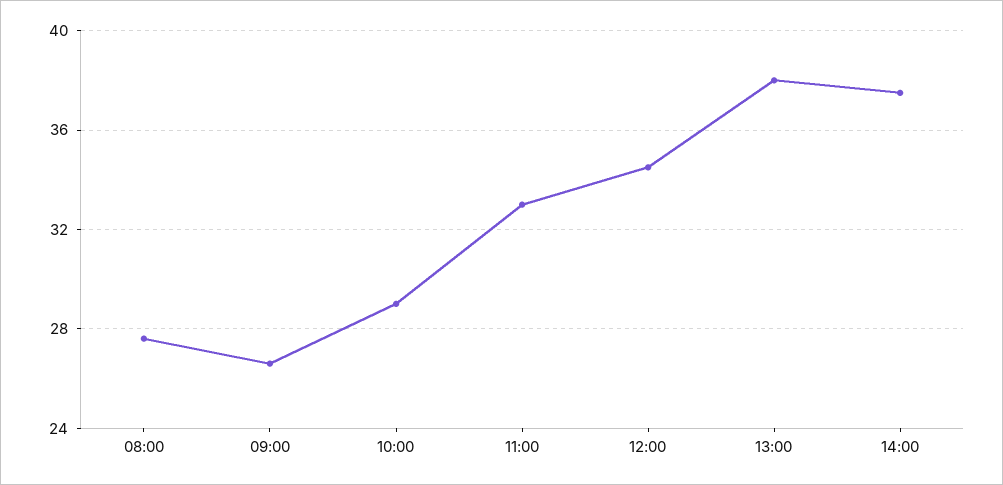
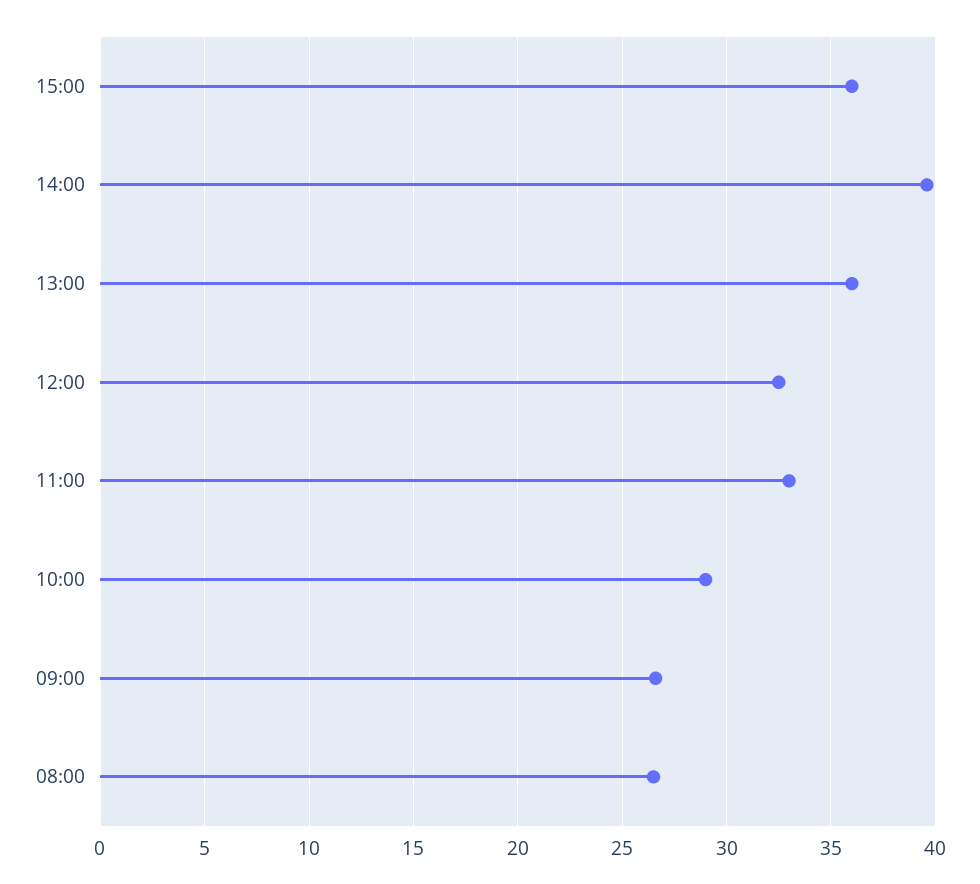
08:00: 27.5 -> 26.5
12:00: 34.5 -> 32.5
13:00: 38 -> 36
14:00: 37.5 -> 39.5
15:00: none -> 36

